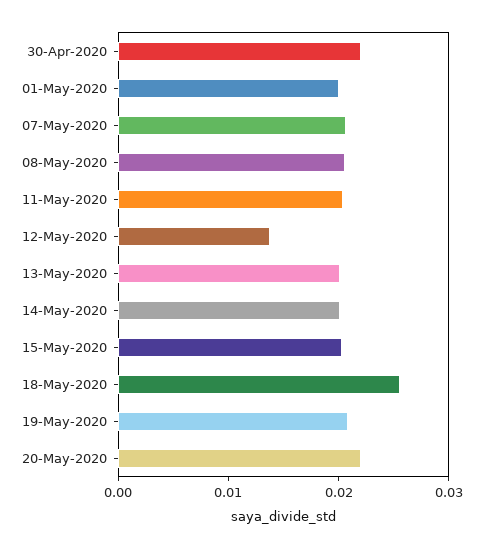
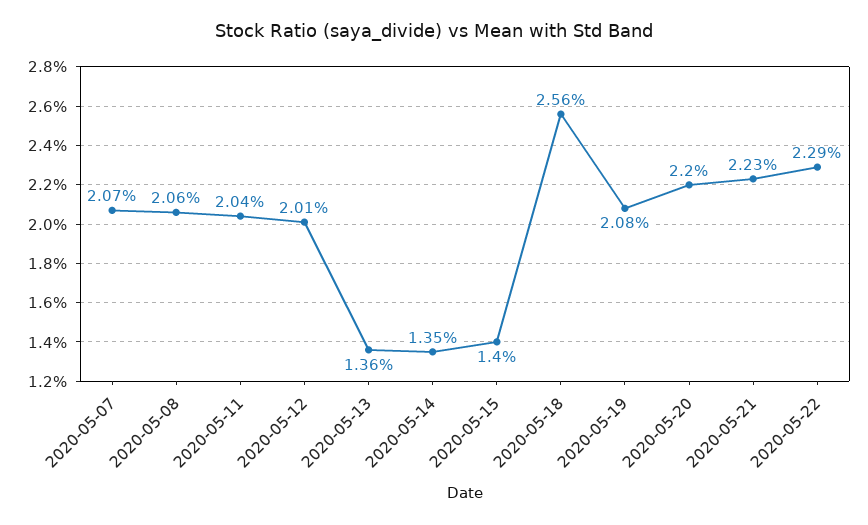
30-Apr-2020: 0.022 -> none
01-May-2020: 0.02 -> none
12-May-2020: 0.014 -> 0.0201
13-May-2020: 0.02 -> 0.0136
14-May-2020: 0.02 -> 0.0135
15-May-2020: 0.02 -> 0.014
2020-05-21: none -> 0.0223
2020-05-22: none -> 0.0229

